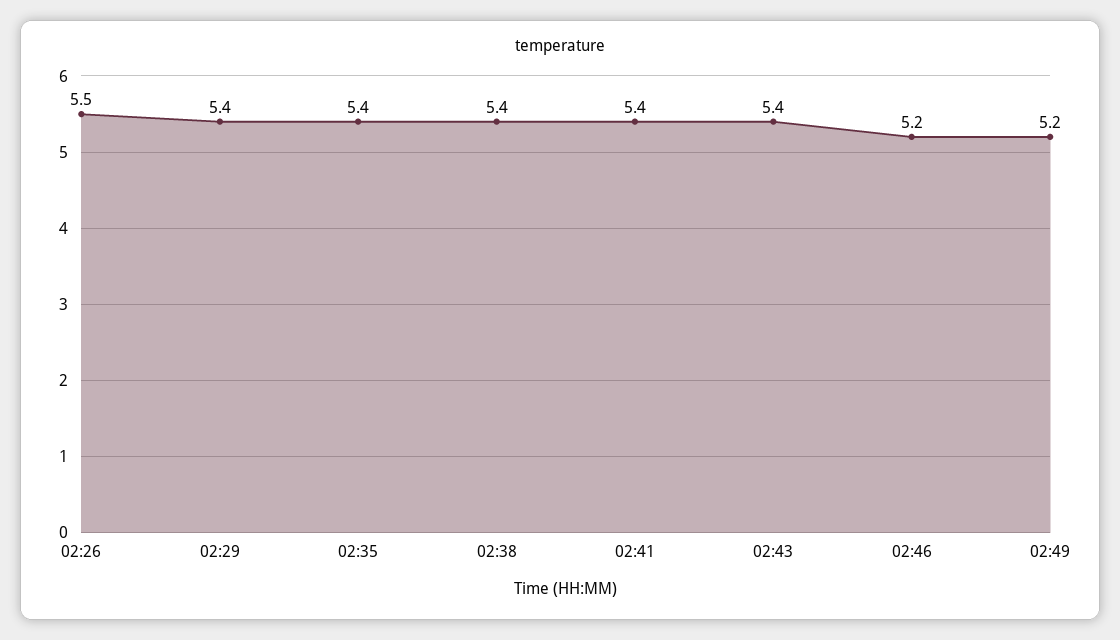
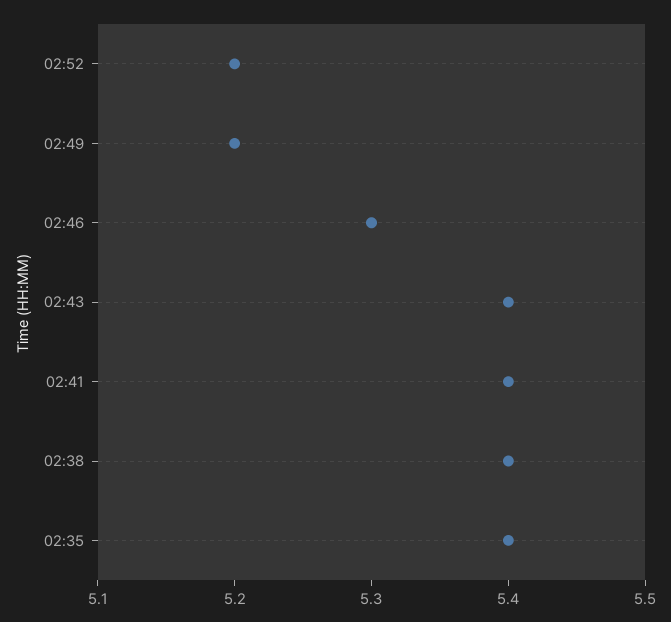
02:26: 5.5 -> none
02:29: 5.4 -> none
02:46: 5.2 -> 5.3
02:52: none -> 5.2

